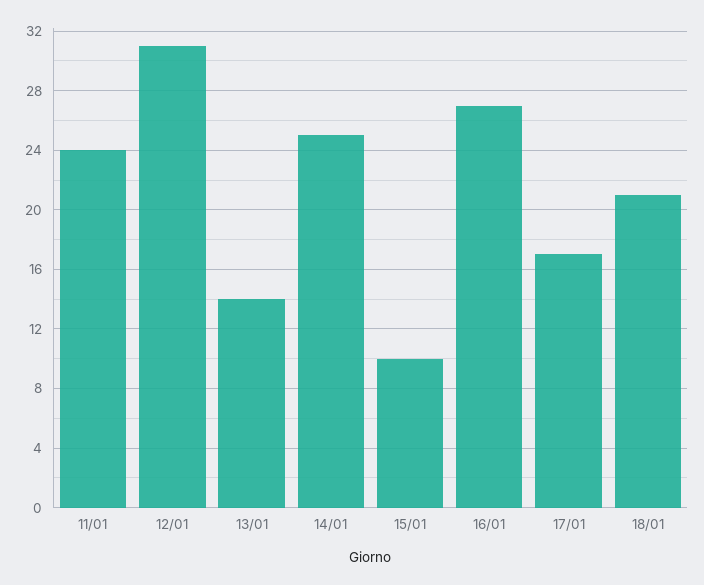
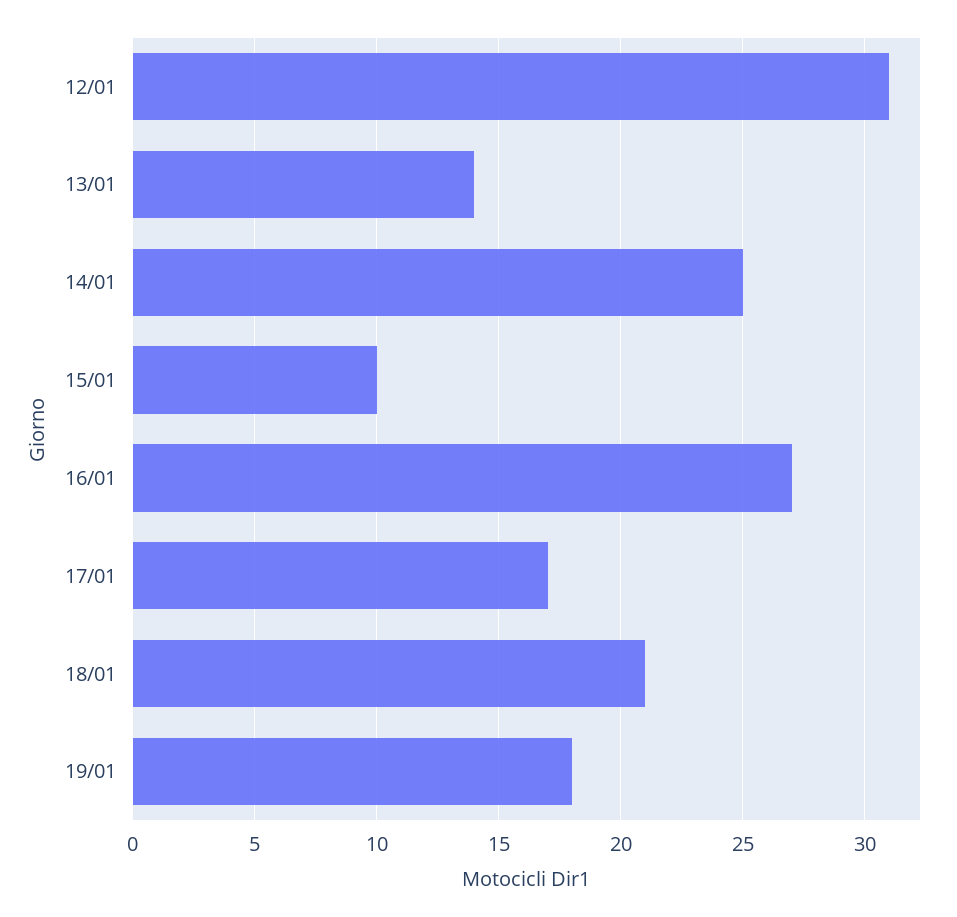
11/01: 24 -> none
19/01: none -> 18

